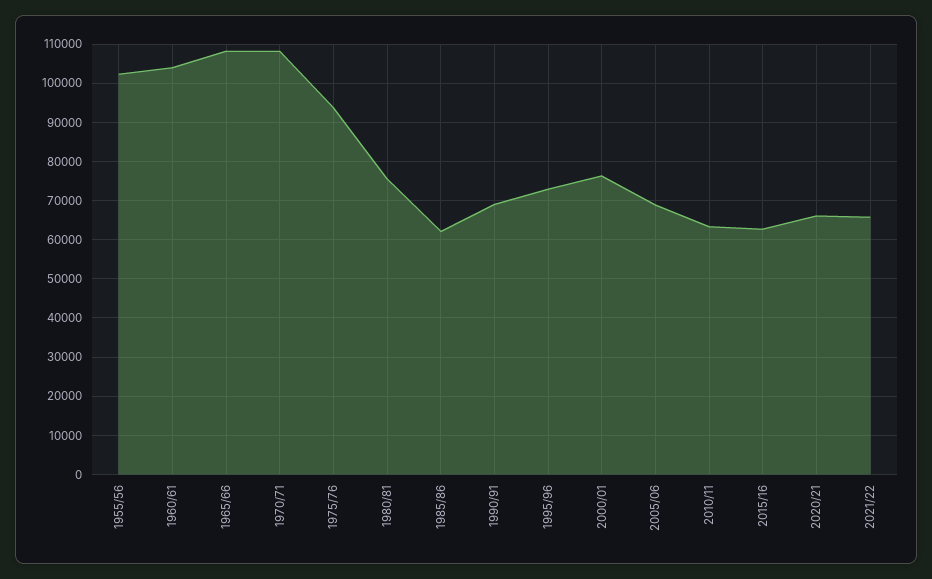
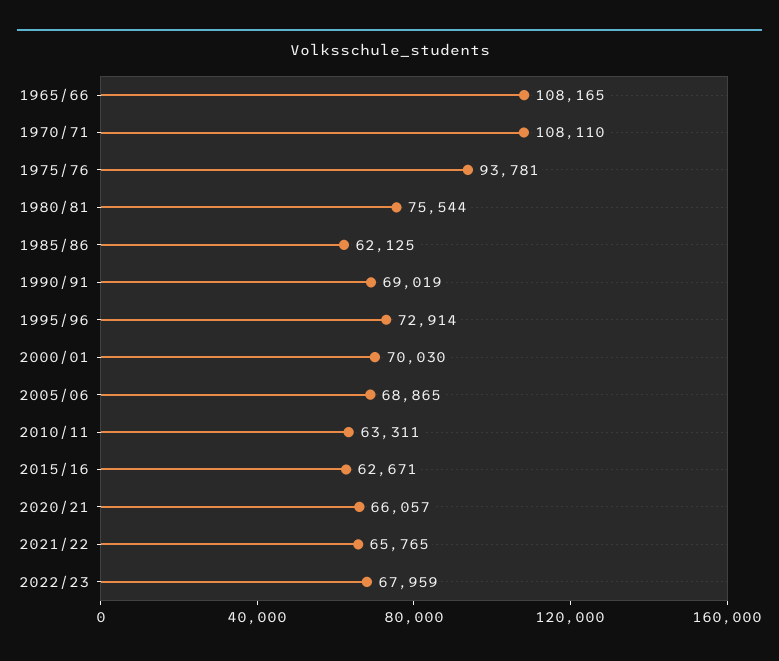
1955/56: 102000 -> none
1960/61: 104000 -> none
2000/01: 76000 -> 70030
2022/23: none -> 67959

